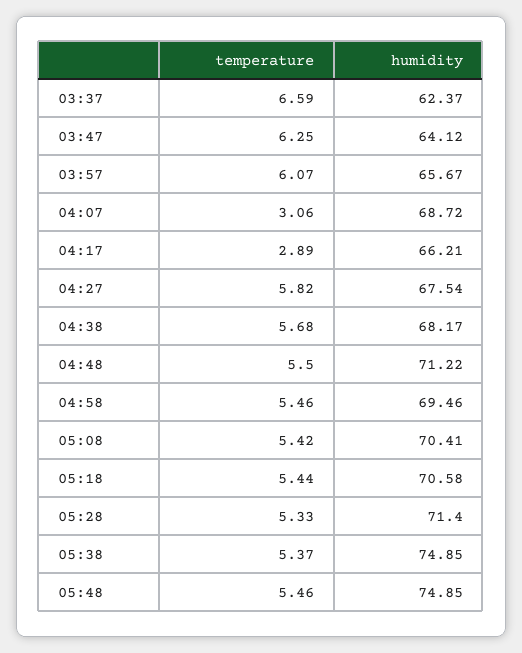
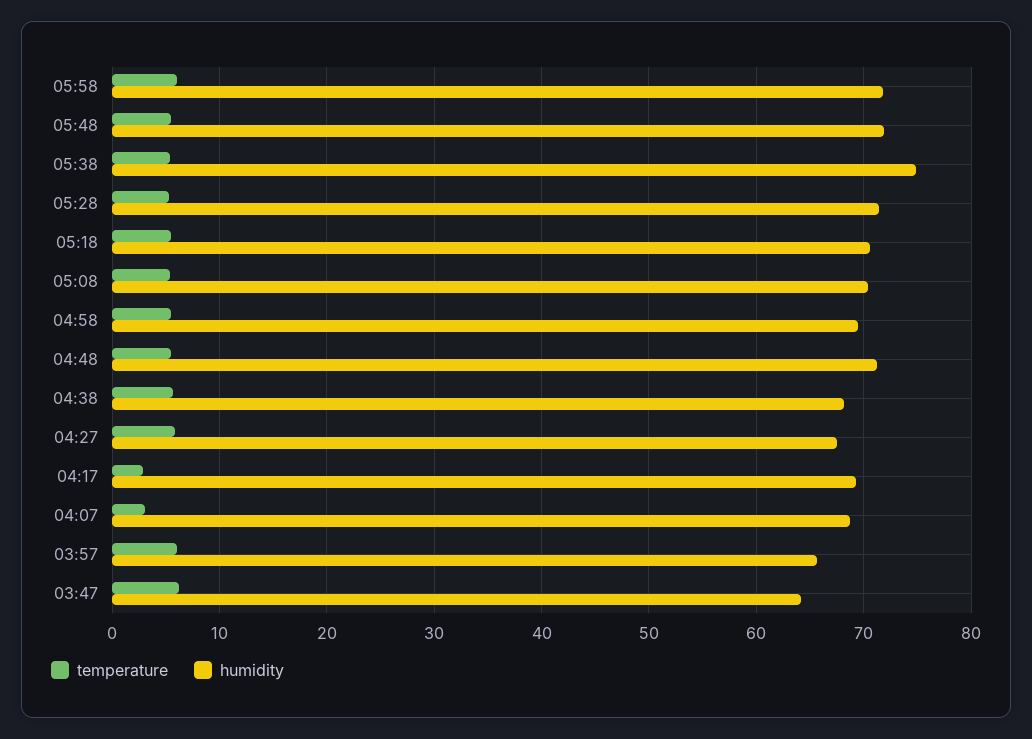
temperature, 03:37: 6.59 -> none
humidity, 03:37: 62.37 -> none
humidity, 04:17: 66.21 -> 69
humidity, 05:48: 74.85 -> 72
temperature, 05:58: none -> 6
humidity, 05:58: none -> 72

